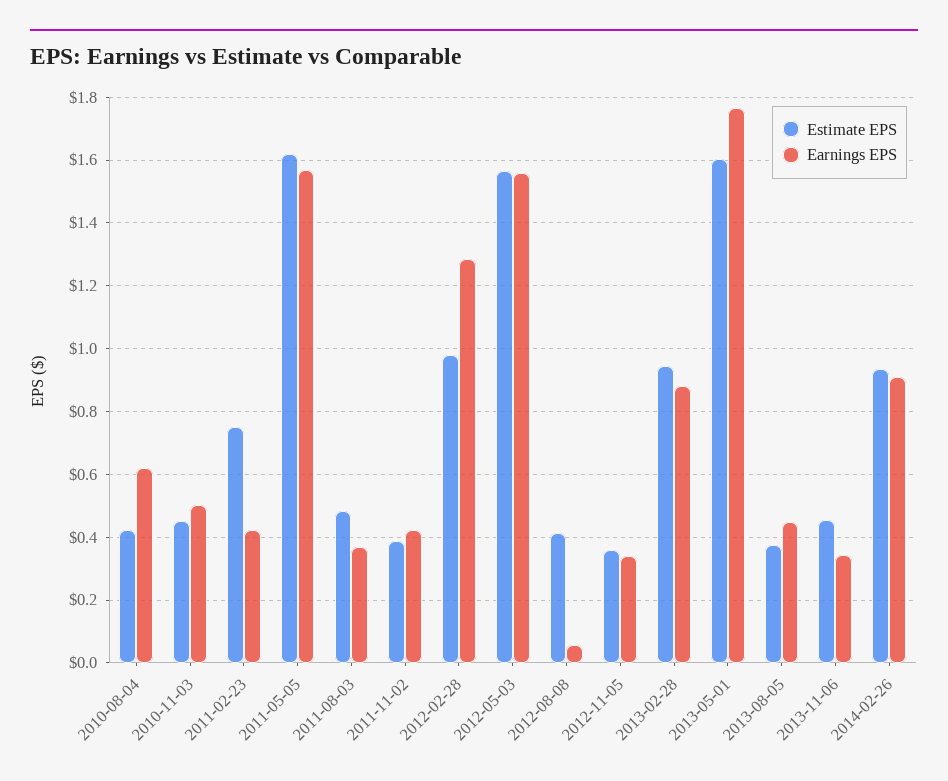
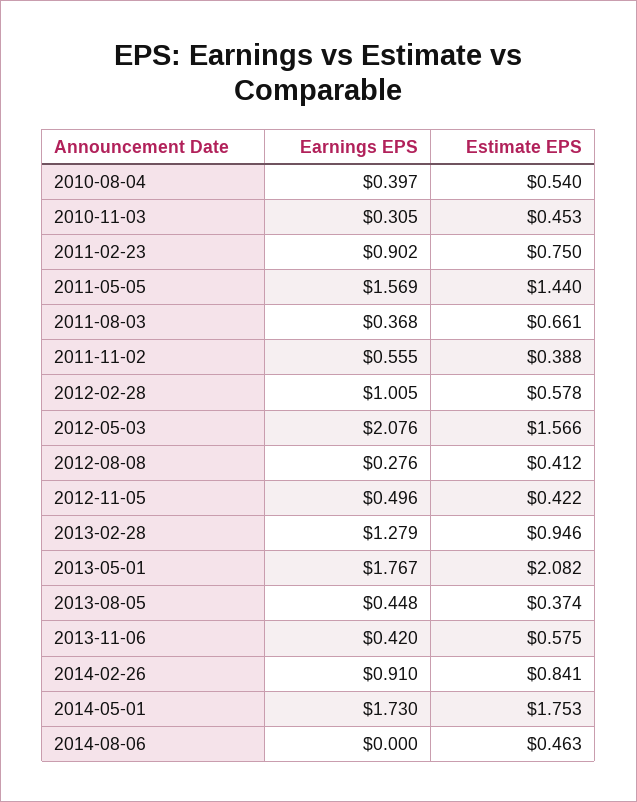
Estimate EPS, 2010-08-04: 0.42 -> 0.54
Earnings EPS, 2010-08-04: 0.62 -> 0.397
Earnings EPS, 2010-11-03: 0.5 -> 0.305
Earnings EPS, 2011-02-23: 0.42 -> 0.902
Estimate EPS, 2011-05-05: 1.62 -> 1.44
Estimate EPS, 2011-08-03: 0.48 -> 0.661
Earnings EPS, 2011-11-02: 0.42 -> 0.555
Estimate EPS, 2012-02-28: 0.98 -> 0.578
Earnings EPS, 2012-02-28: 1.28 -> 1.005
Earnings EPS, 2012-05-03: 1.56 -> 2.076
Earnings EPS, 2012-08-08: 0.06 -> 0.276
Estimate EPS, 2012-11-05: 0.36 -> 0.422
Earnings EPS, 2012-11-05: 0.34 -> 0.496
Earnings EPS, 2013-02-28: 0.88 -> 1.279
Estimate EPS, 2013-05-01: 1.6 -> 2.082
Estimate EPS, 2013-11-06: 0.46 -> 0.575
Earnings EPS, 2013-11-06: 0.34 -> 0.42
Estimate EPS, 2014-02-26: 0.94 -> 0.841
Earnings EPS, 2014-05-01: none -> 1.73
Estimate EPS, 2014-05-01: none -> 1.753
Earnings EPS, 2014-08-06: none -> 0
Estimate EPS, 2014-08-06: none -> 0.463

